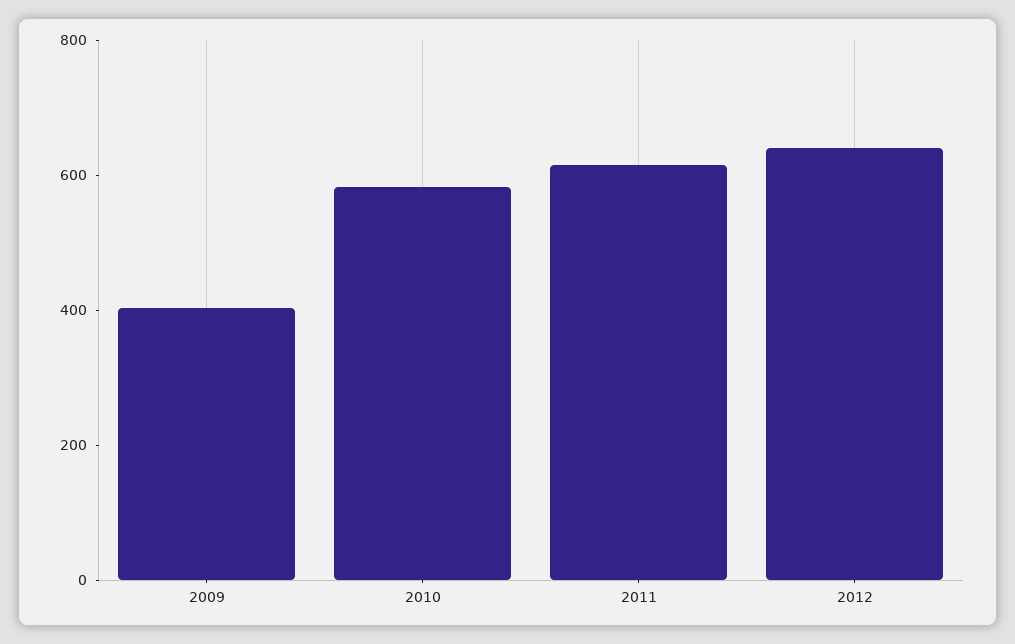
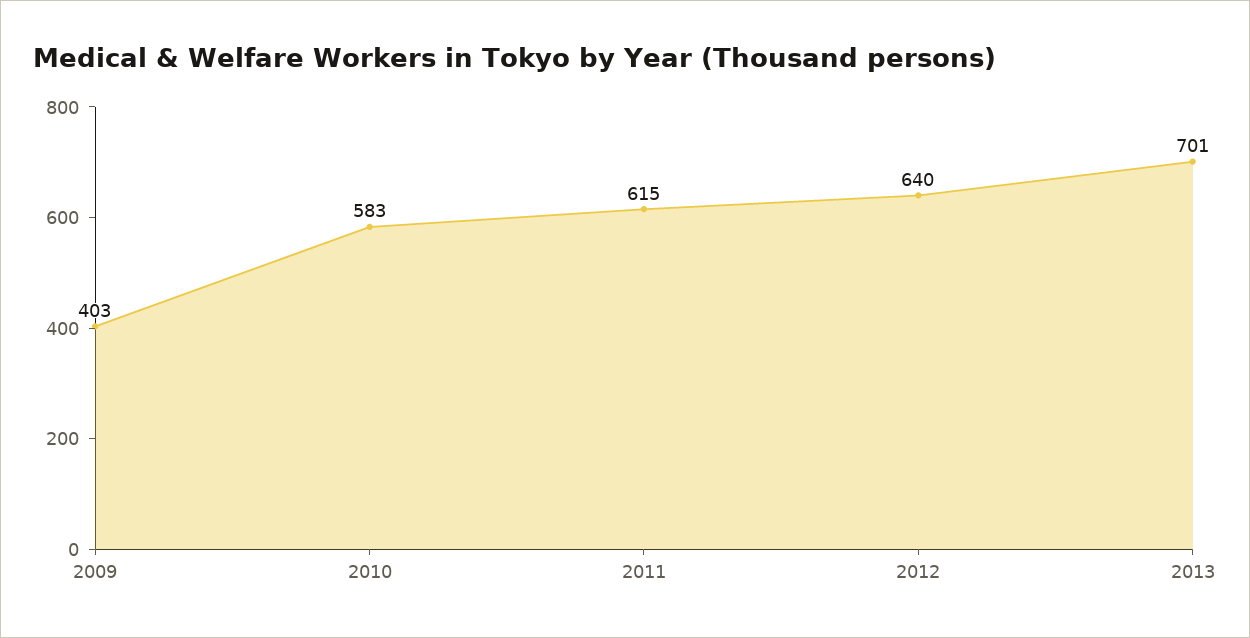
2013: none -> 701

